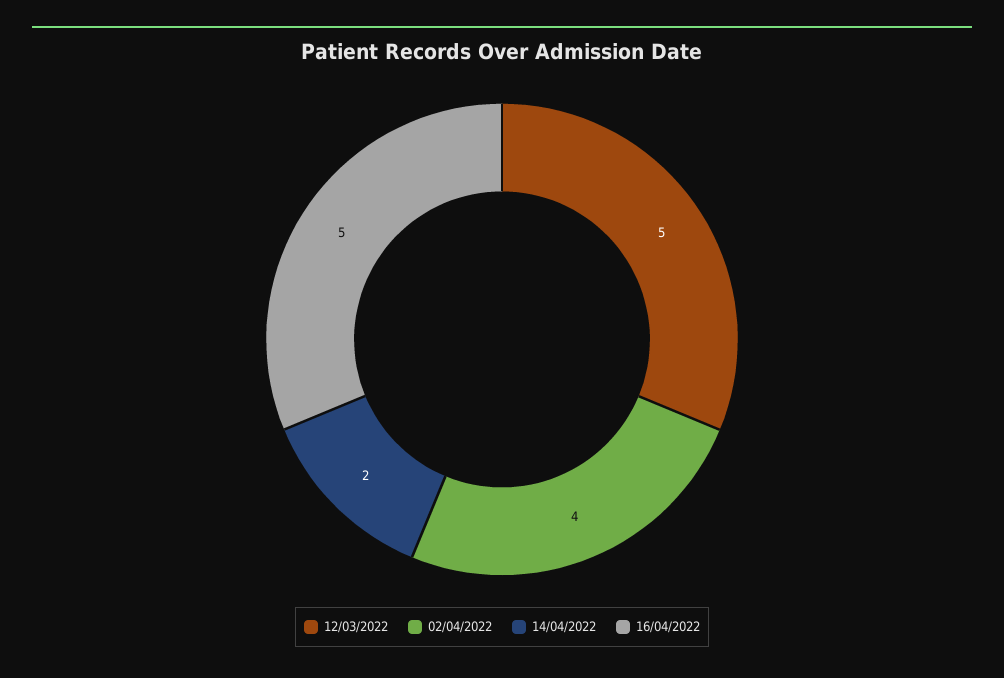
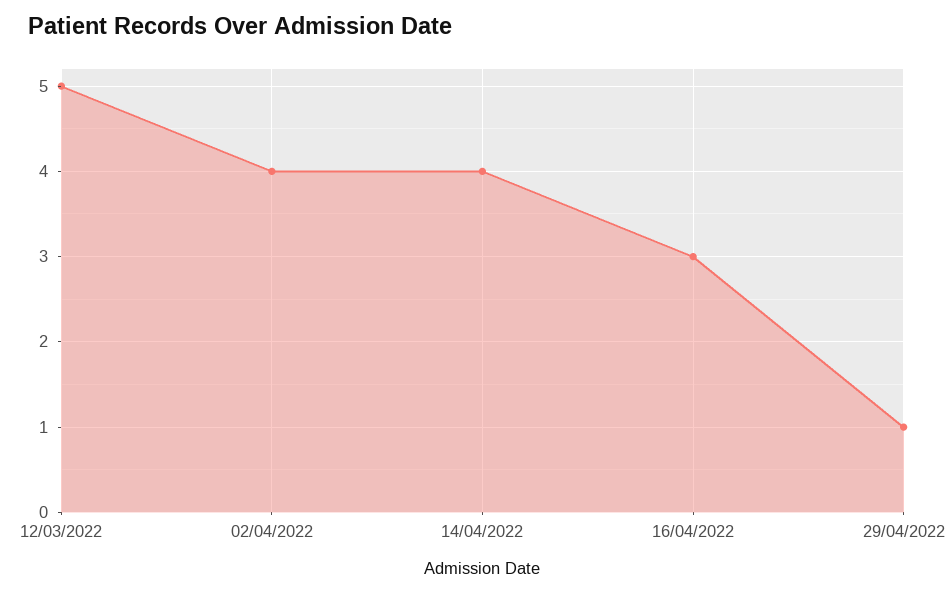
14/04/2022: 2 -> 4
16/04/2022: 5 -> 3
29/04/2022: none -> 1

